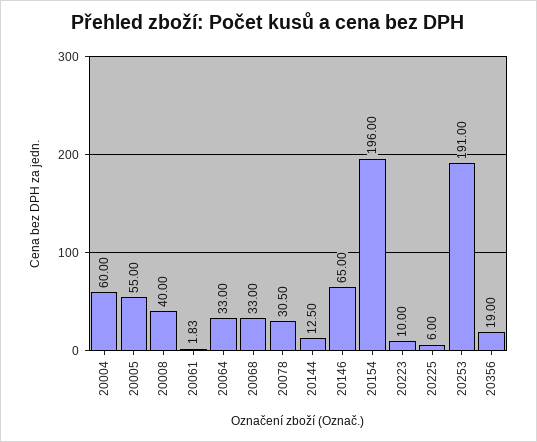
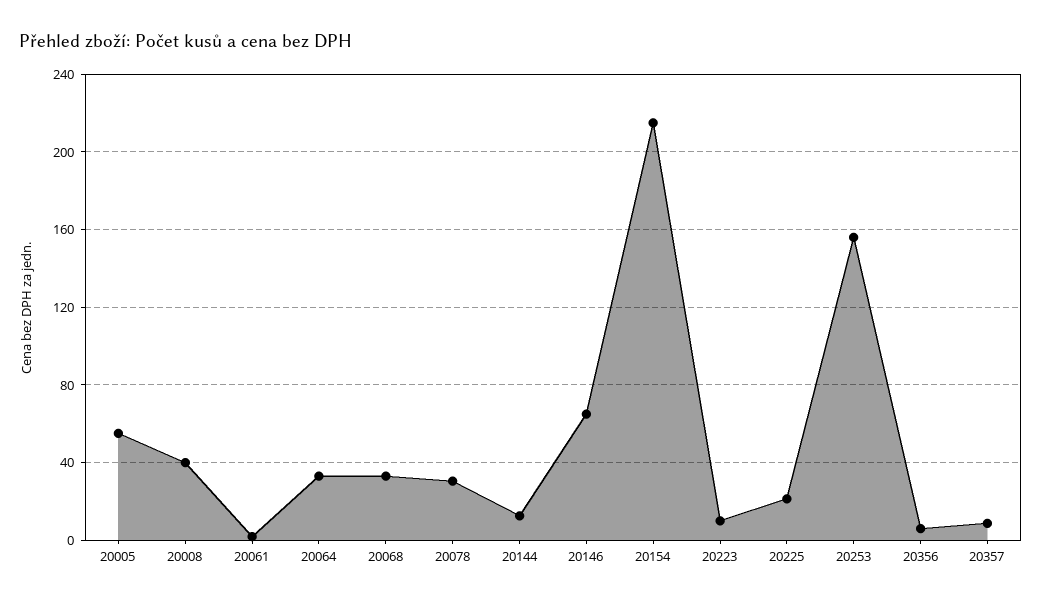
20004: 60 -> none
20154: 196 -> 215
20225: 6 -> 20
20253: 191 -> 155
20356: 19 -> 5
20357: none -> 10

